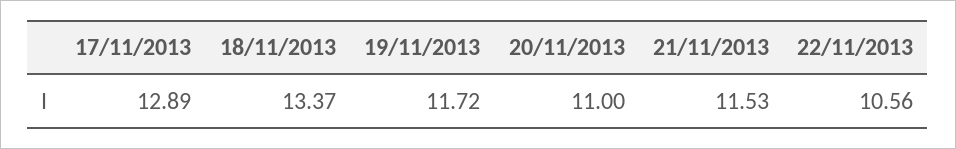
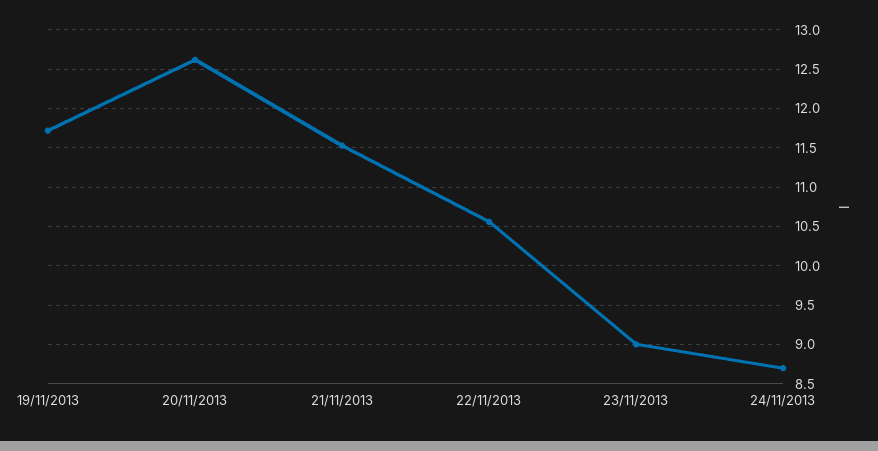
17/11/2013: 12.89 -> none
18/11/2013: 13.37 -> none
20/11/2013: 11 -> 12.6
23/11/2013: none -> 9
24/11/2013: none -> 8.7

